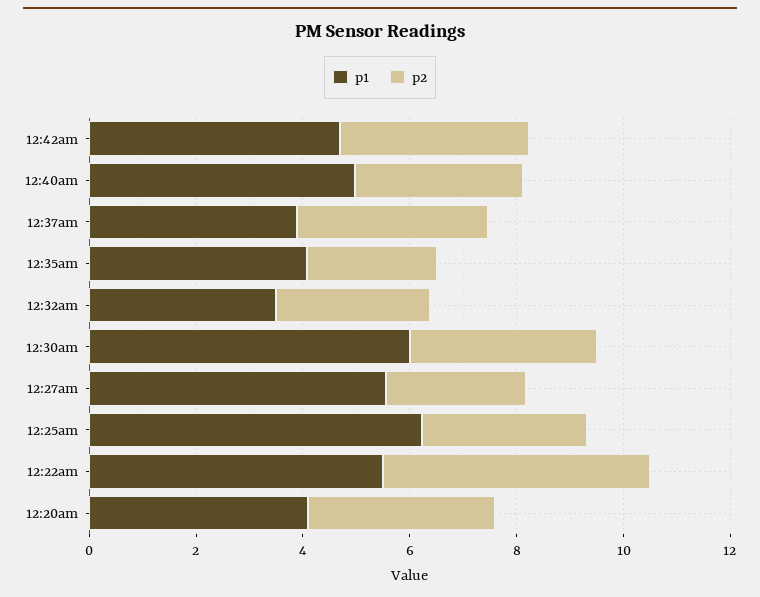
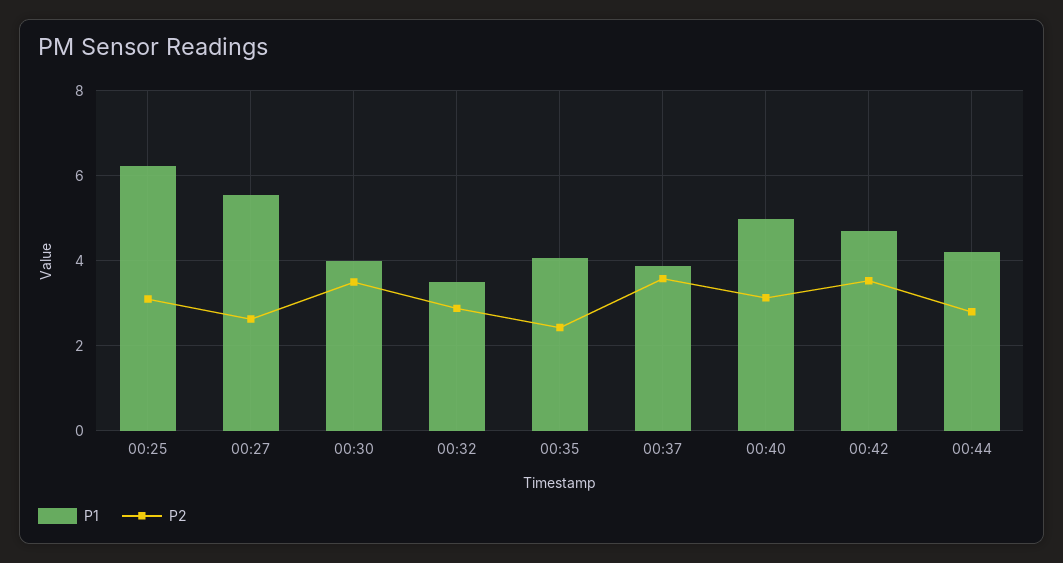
p1, 12:30am: 6 -> 4
p1, 12:22am: 5.5 -> none
p2, 12:22am: 5 -> none
p1, 12:20am: 4 -> none
p2, 12:20am: 3.5 -> none
p1, 00:44: none -> 4.2
p2, 00:44: none -> 2.8

